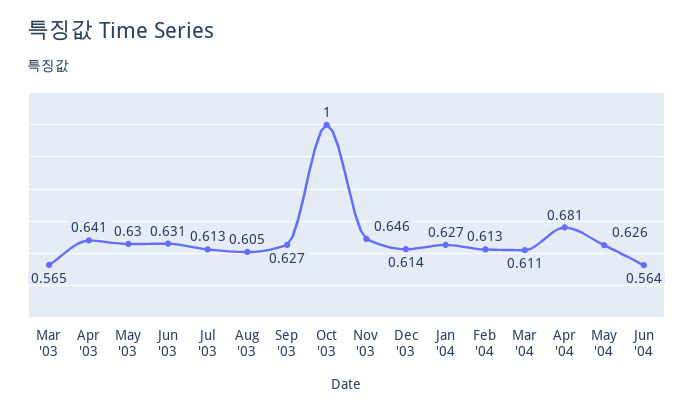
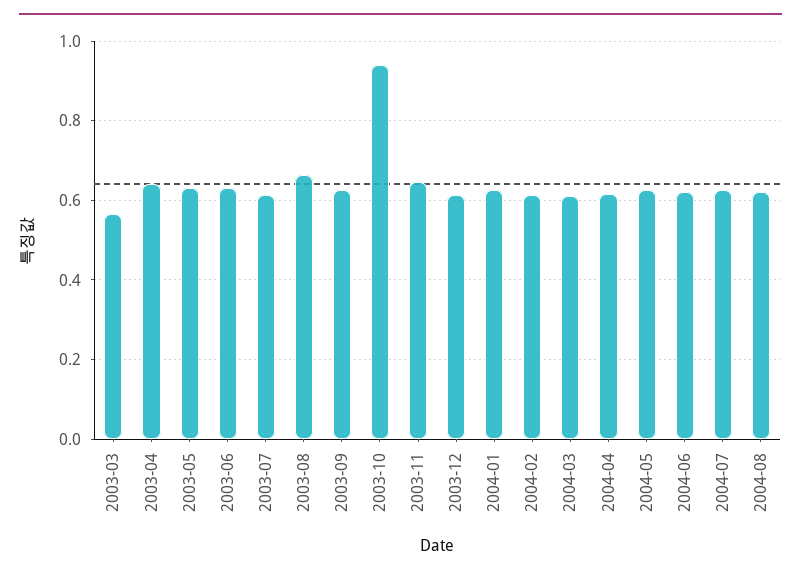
Aug '03: 0.605 -> 0.66
Oct '03: 1 -> 0.94
Apr '04: 0.681 -> 0.62
Jun '04: 0.564 -> 0.62
2004-07: none -> 0.62
2004-08: none -> 0.62

